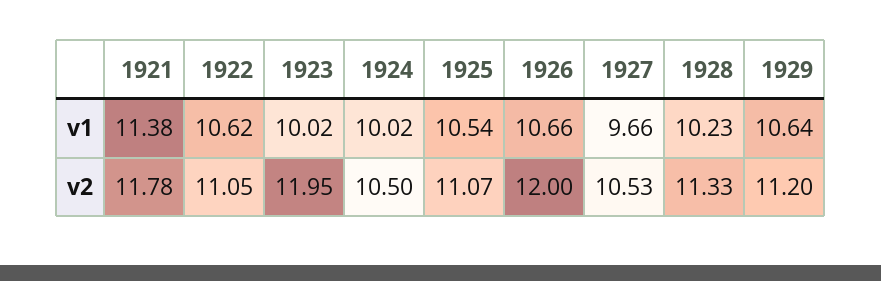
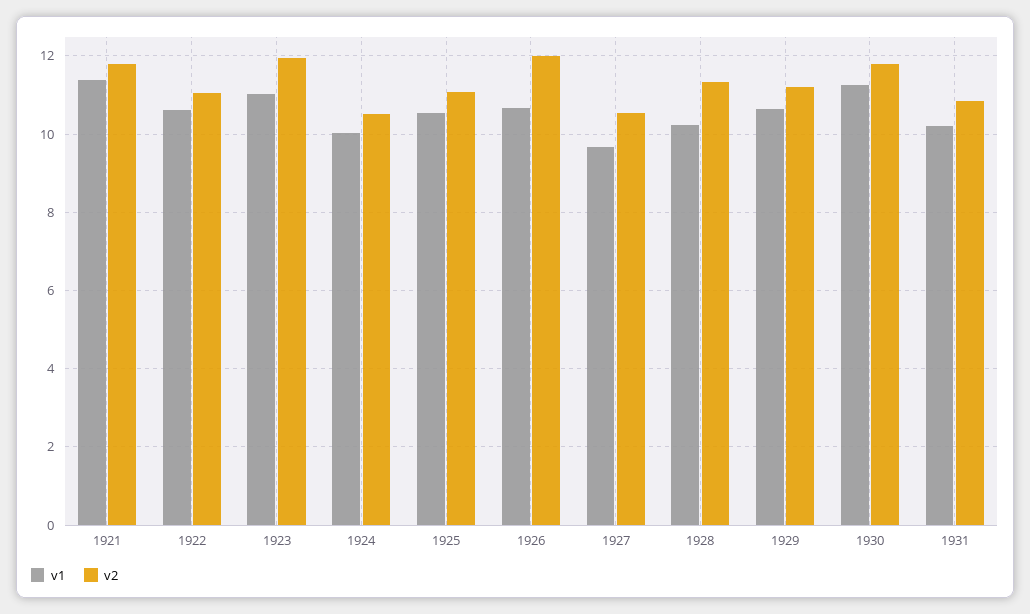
v1, 1923: 10.02 -> 11
v1, 1930: none -> 11.2
v2, 1930: none -> 11.8
v1, 1931: none -> 10.2
v2, 1931: none -> 10.8

